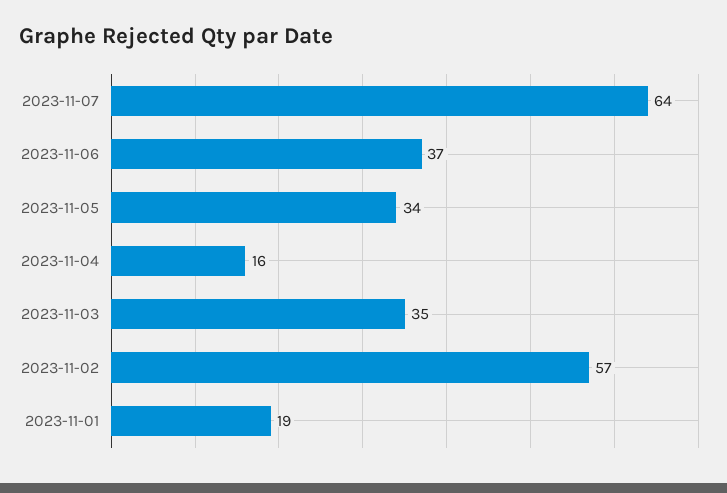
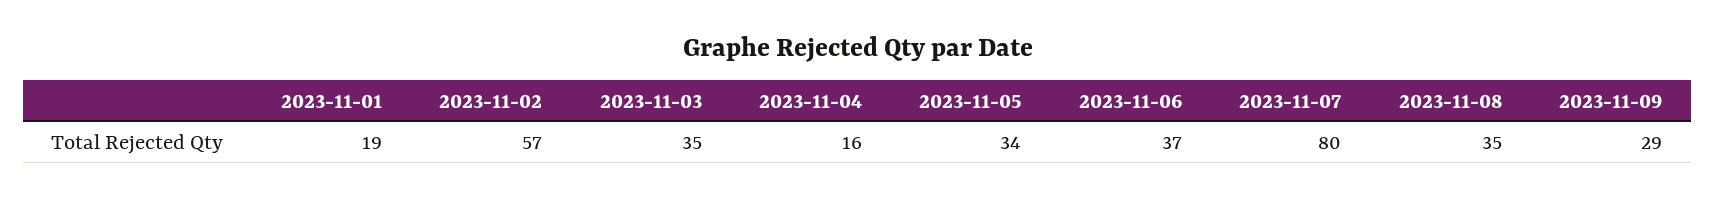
2023-11-07: 64 -> 80
2023-11-08: none -> 35
2023-11-09: none -> 29

